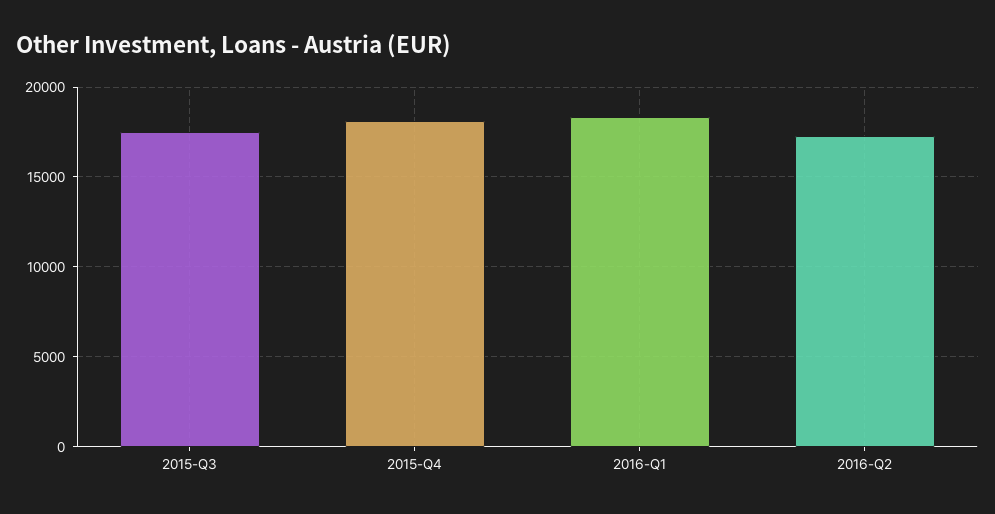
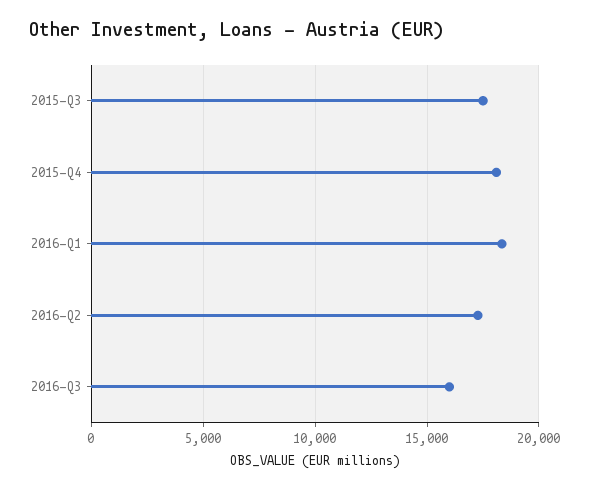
2016-Q3: none -> 16000

